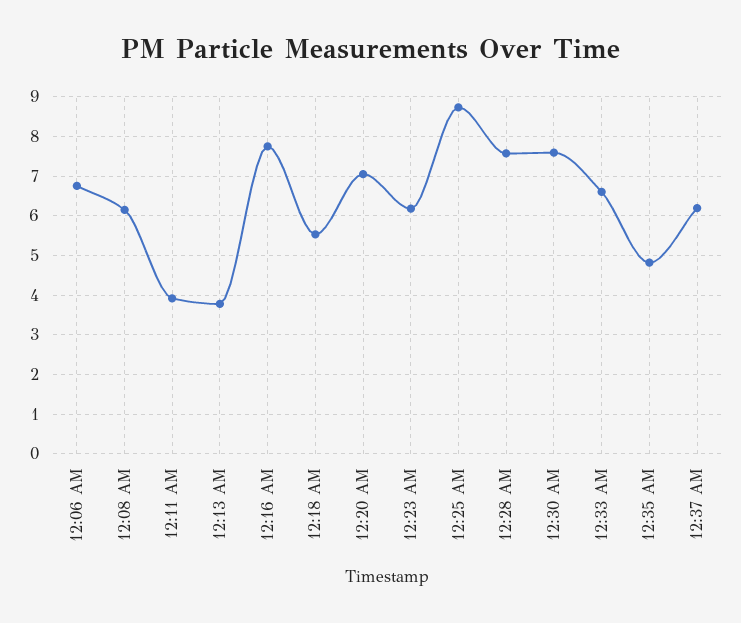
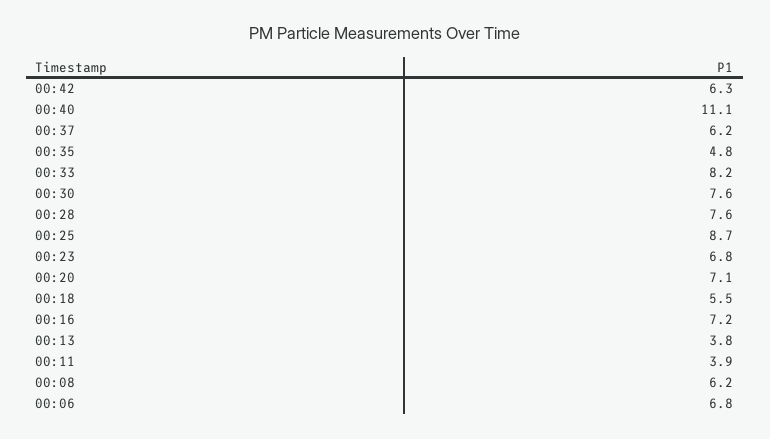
12:16 AM: 7.8 -> 7.2
12:23 AM: 6.2 -> 6.8
12:33 AM: 6.6 -> 8.2
00:42: none -> 6.3
00:40: none -> 11.1

